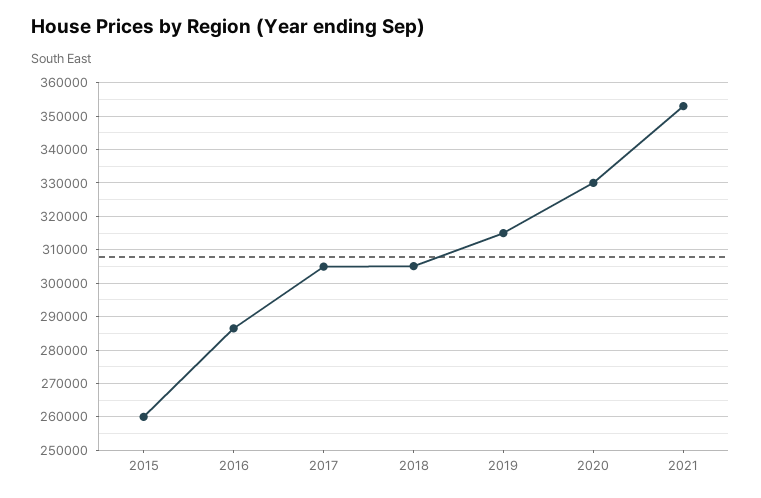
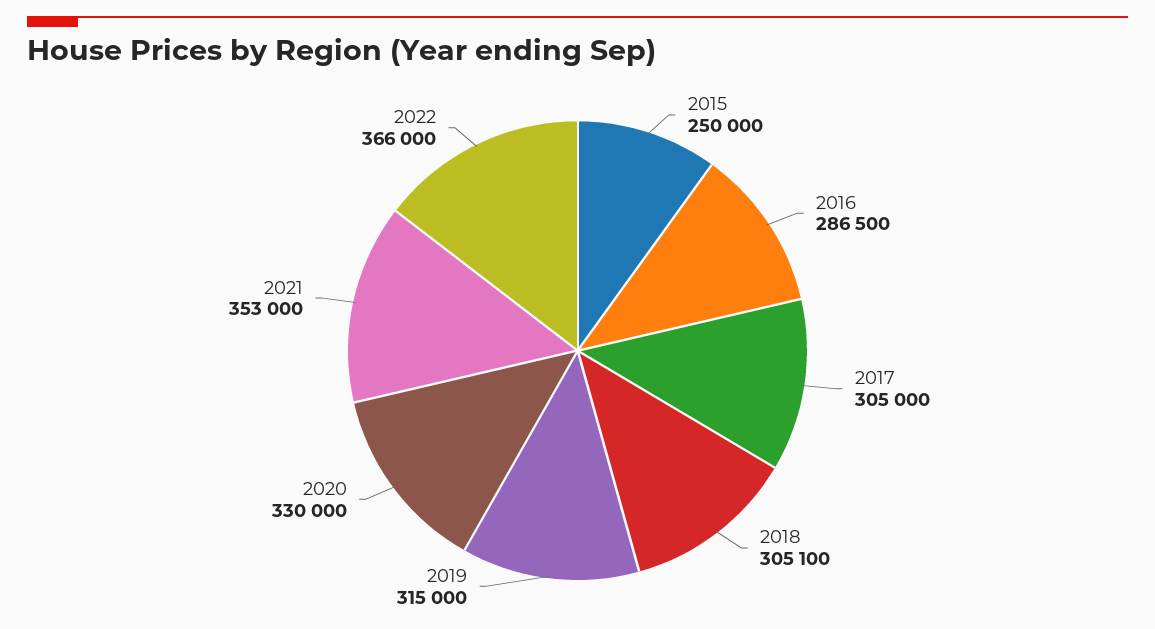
2015: 260000 -> 250000
2022: none -> 366000

